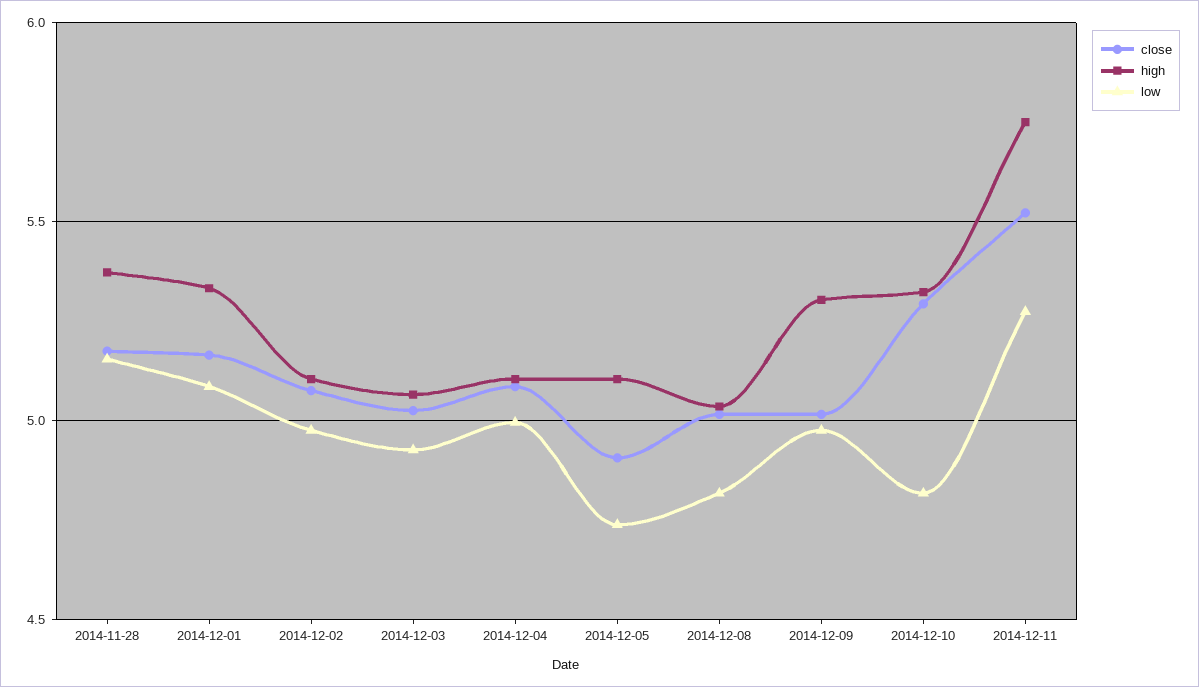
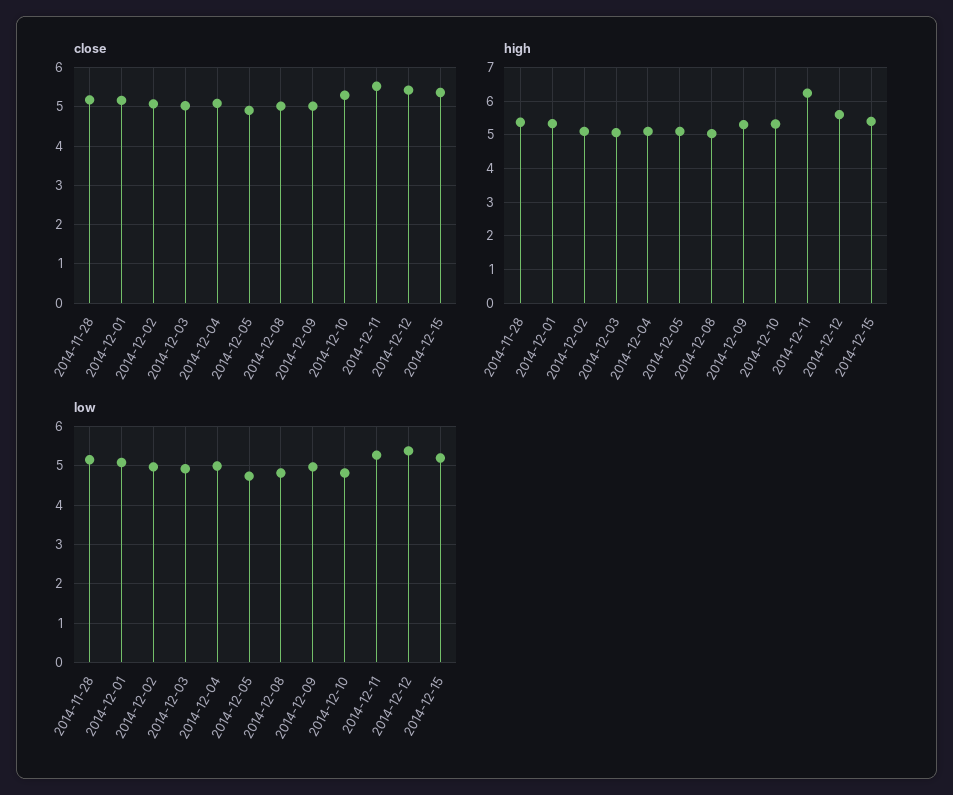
high, 2014-12-11: 5.75 -> 6.2
close, 2014-12-12: none -> 5.4
close, 2014-12-15: none -> 5.4
high, 2014-12-12: none -> 5.6
high, 2014-12-15: none -> 5.4
low, 2014-12-12: none -> 5.4
low, 2014-12-15: none -> 5.2

